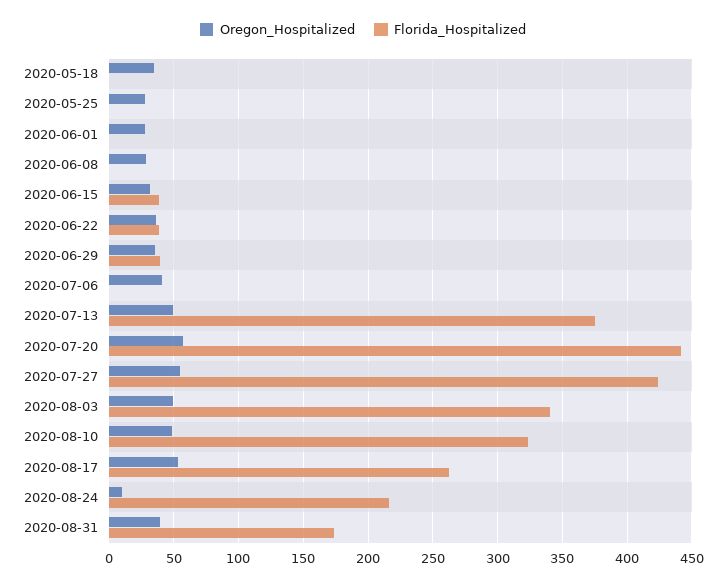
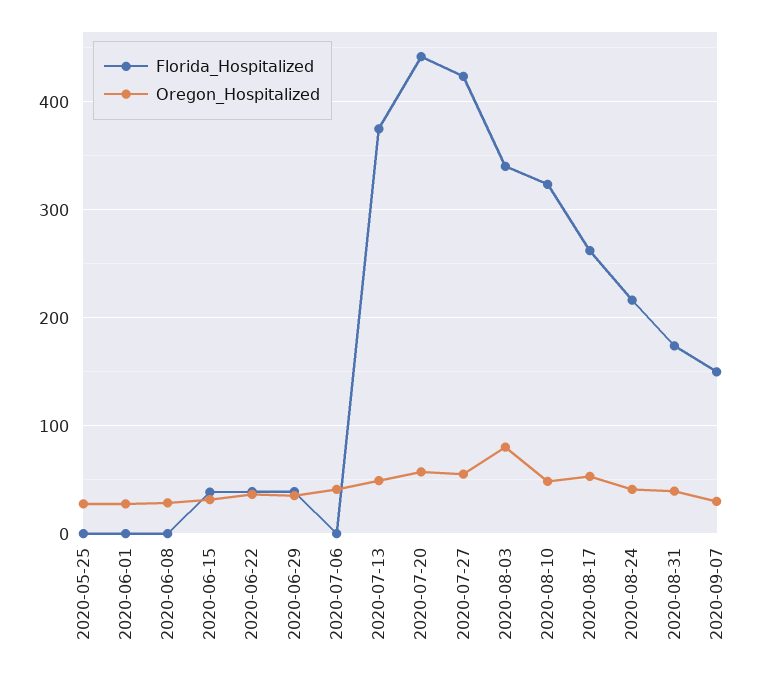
Oregon_Hospitalized, 2020-05-18: 35 -> none
Florida_Hospitalized, 2020-05-18: 0 -> none
Oregon_Hospitalized, 2020-08-03: 50 -> 80
Oregon_Hospitalized, 2020-08-24: 10 -> 40
Florida_Hospitalized, 2020-09-07: none -> 150
Oregon_Hospitalized, 2020-09-07: none -> 30

